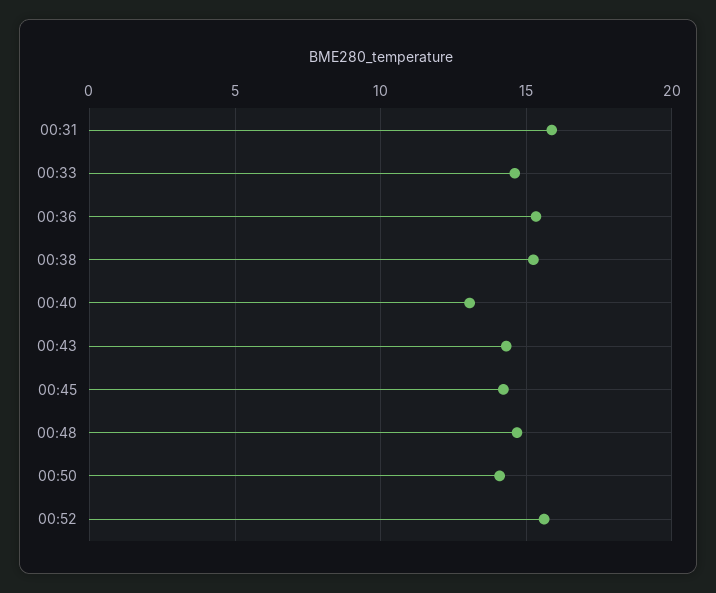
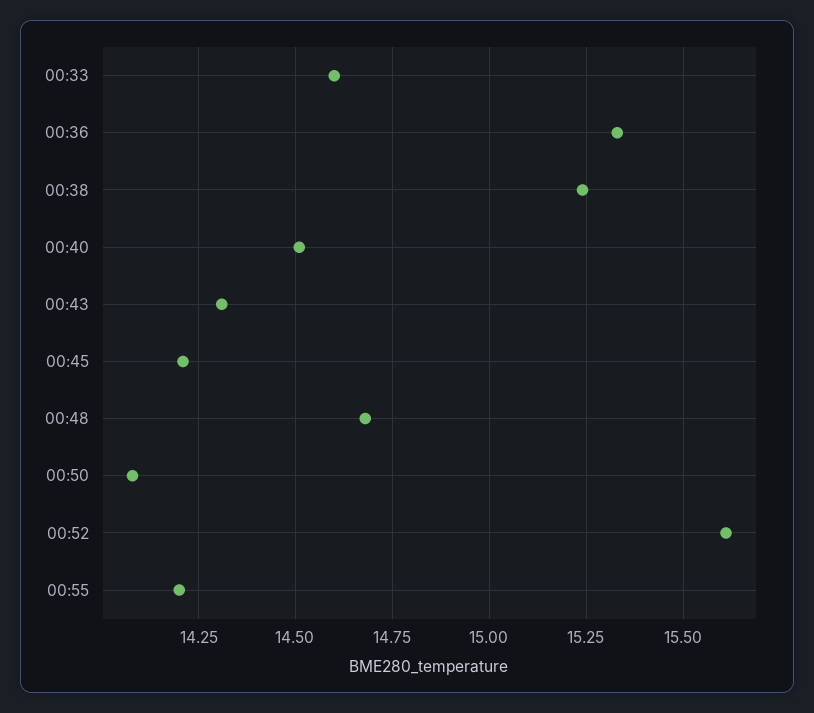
00:31: 16 -> none
00:40: 13 -> 14.5
00:55: none -> 14.2

